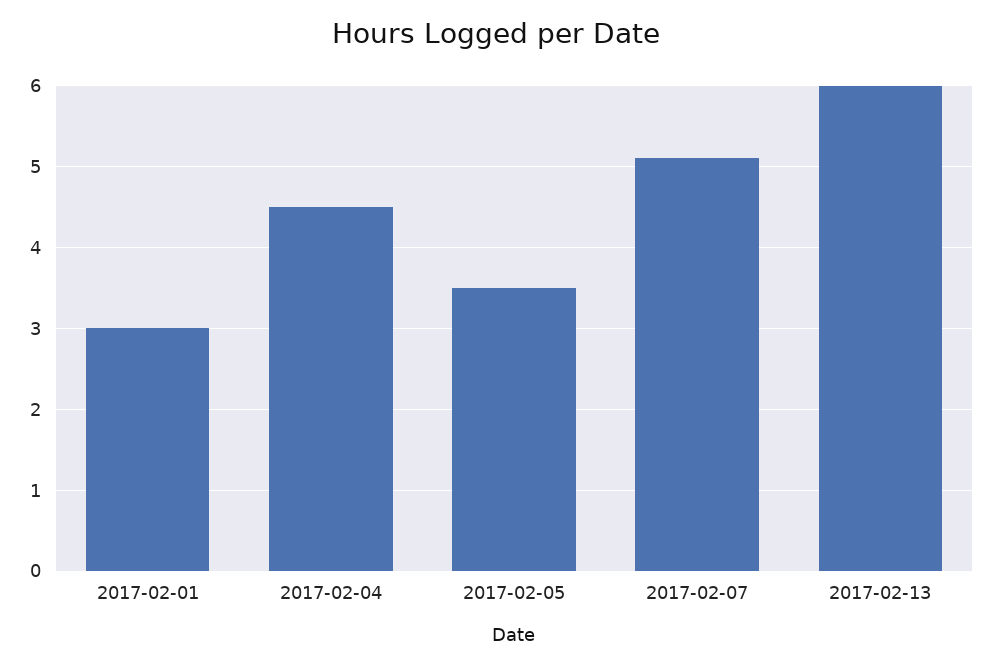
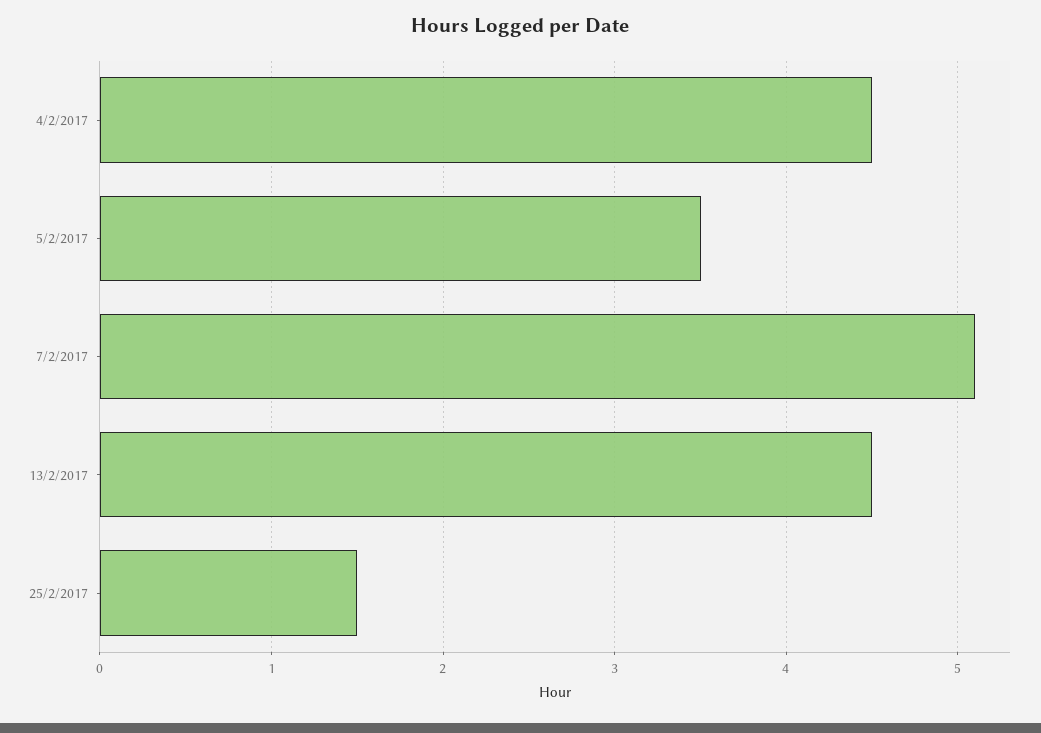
2017-02-01: 3 -> none
2017-02-13: 6 -> 4.5
25/2/2017: none -> 1.5

